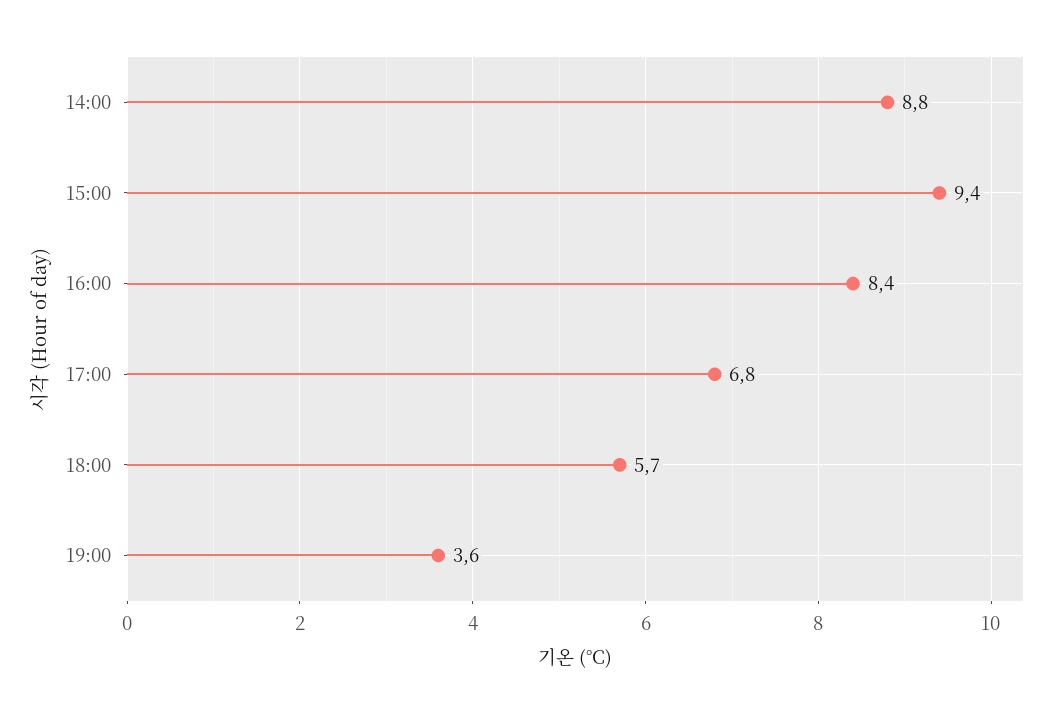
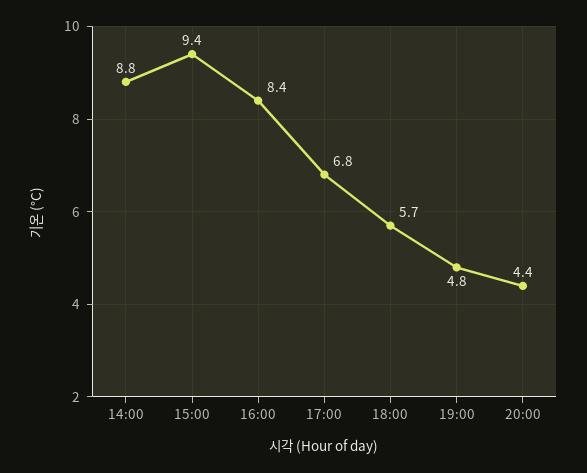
19:00: 3.6 -> 4.8
20:00: none -> 4.4

